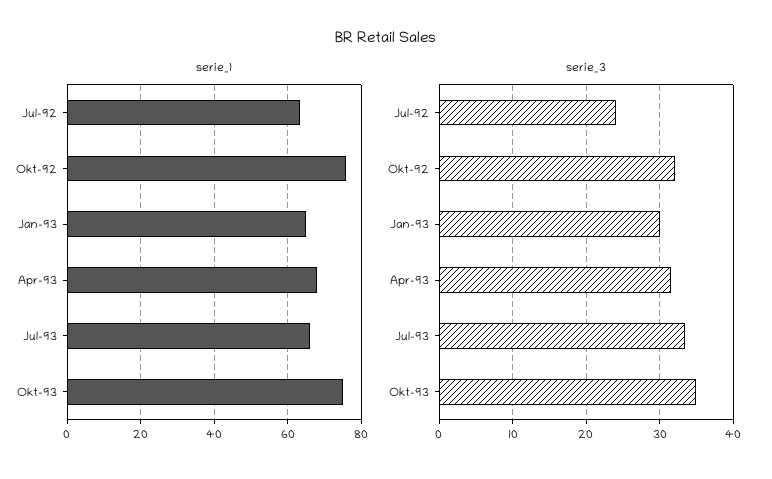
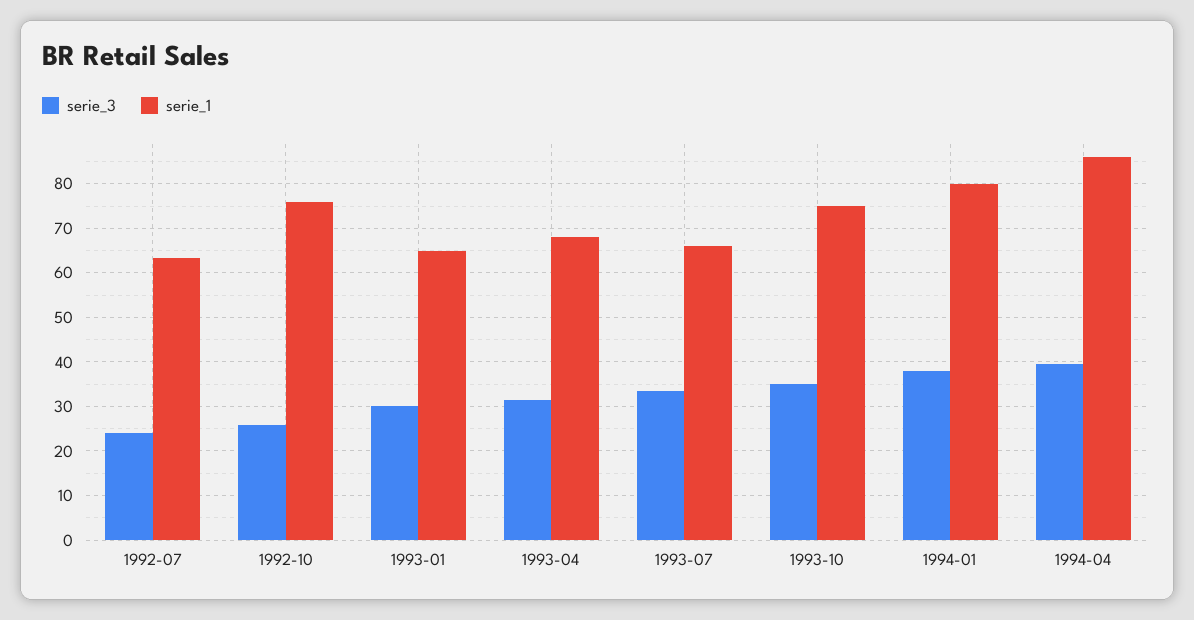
serie_3, Okt-92: 32 -> 26
serie_3, 1994-01: none -> 38
serie_1, 1994-01: none -> 80
serie_3, 1994-04: none -> 40
serie_1, 1994-04: none -> 86

